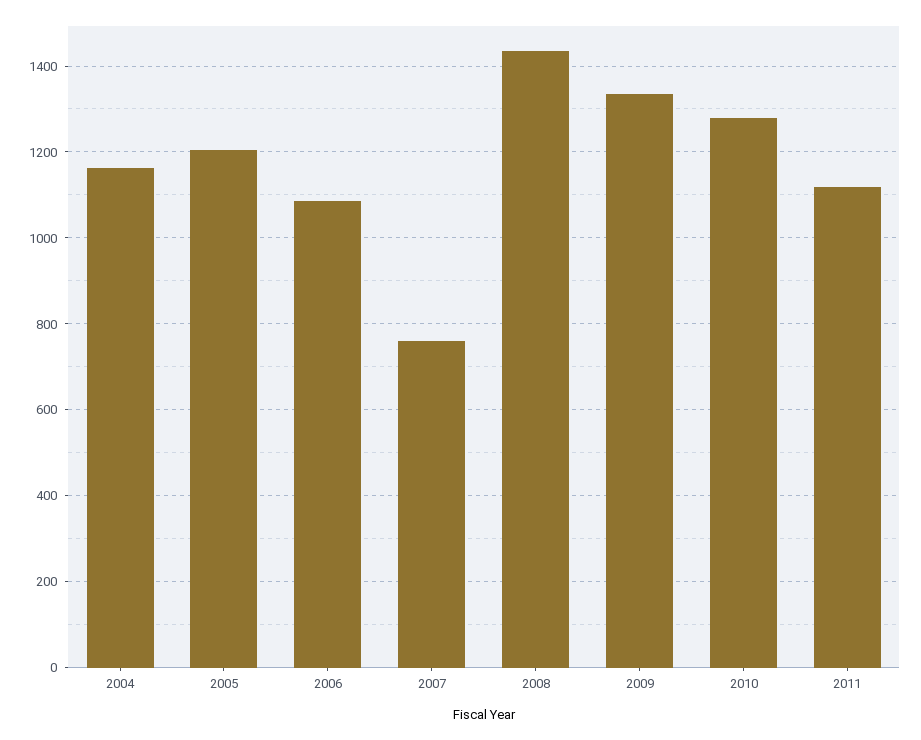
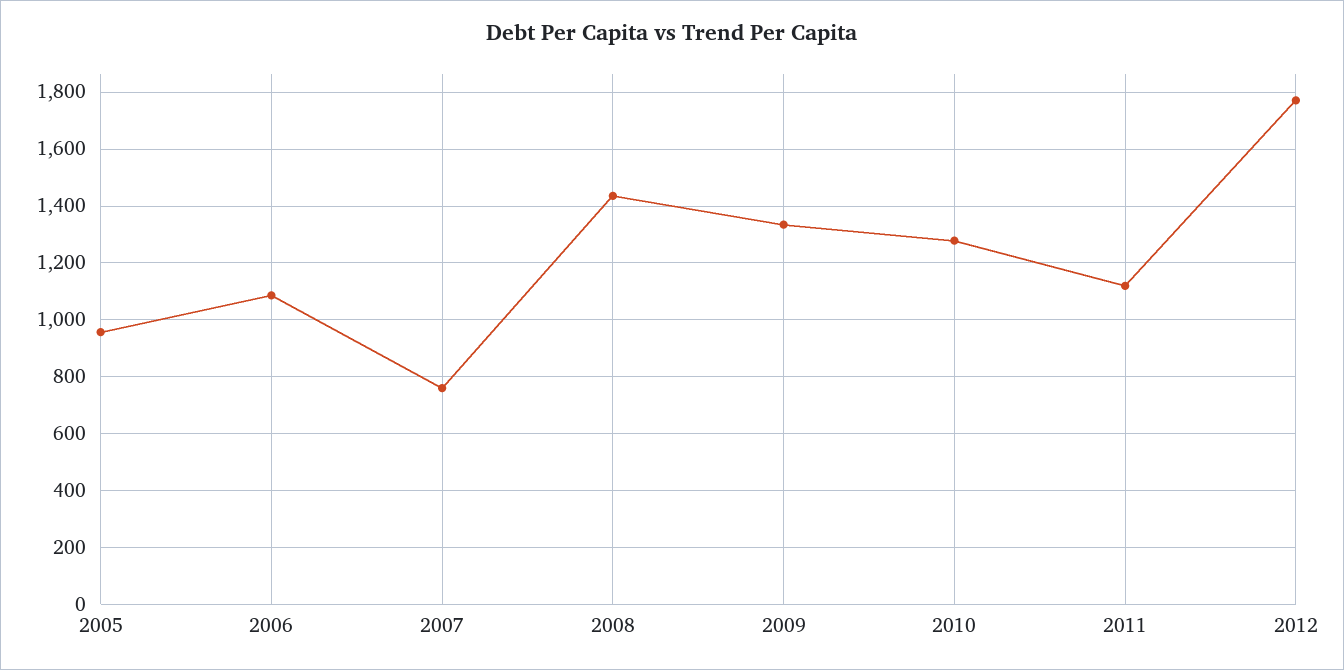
2004: 1160 -> none
2005: 1200 -> 950
2012: none -> 1775

